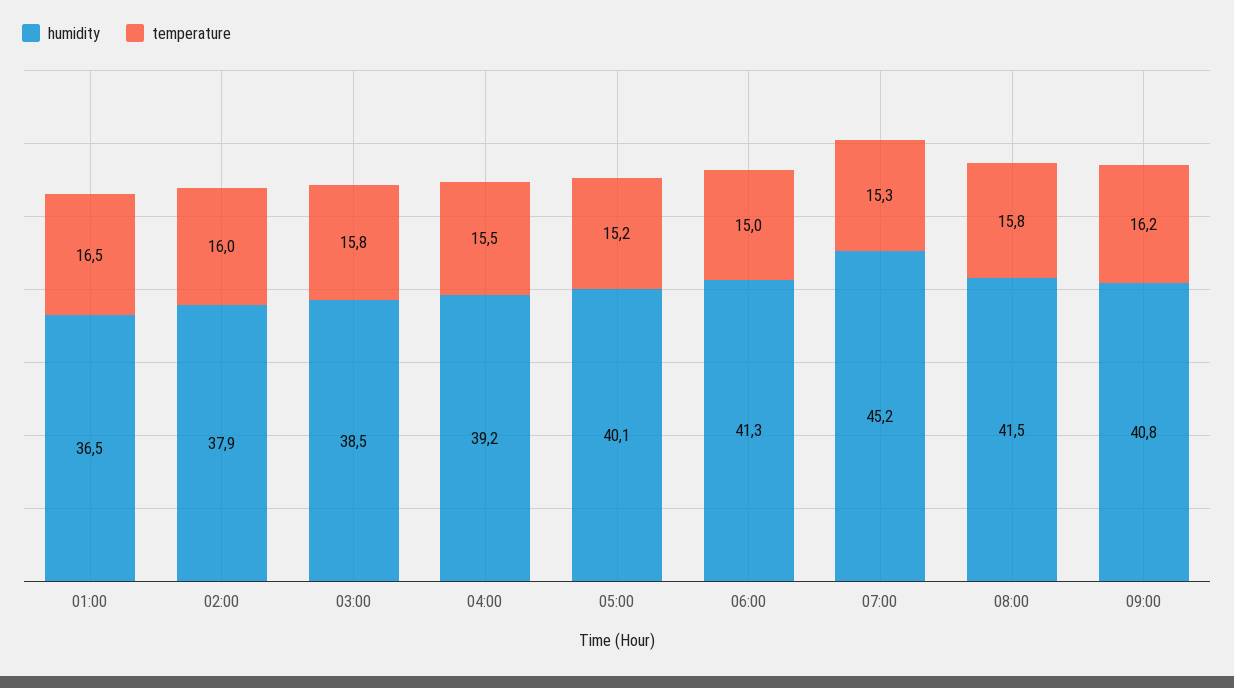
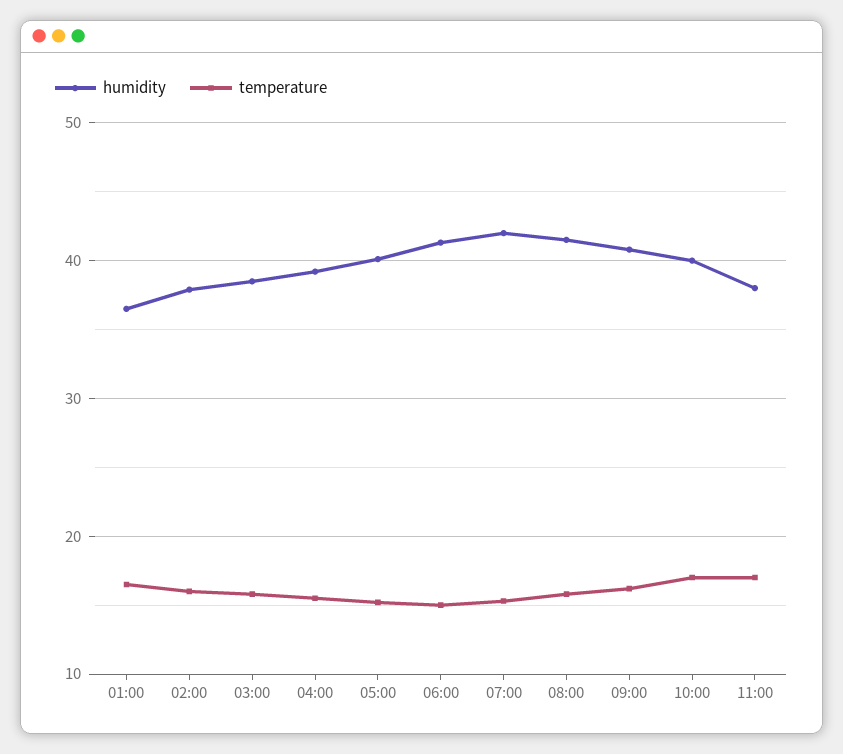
humidity, 07:00: 45.2 -> 42
humidity, 10:00: none -> 40
temperature, 10:00: none -> 17
humidity, 11:00: none -> 38
temperature, 11:00: none -> 17

